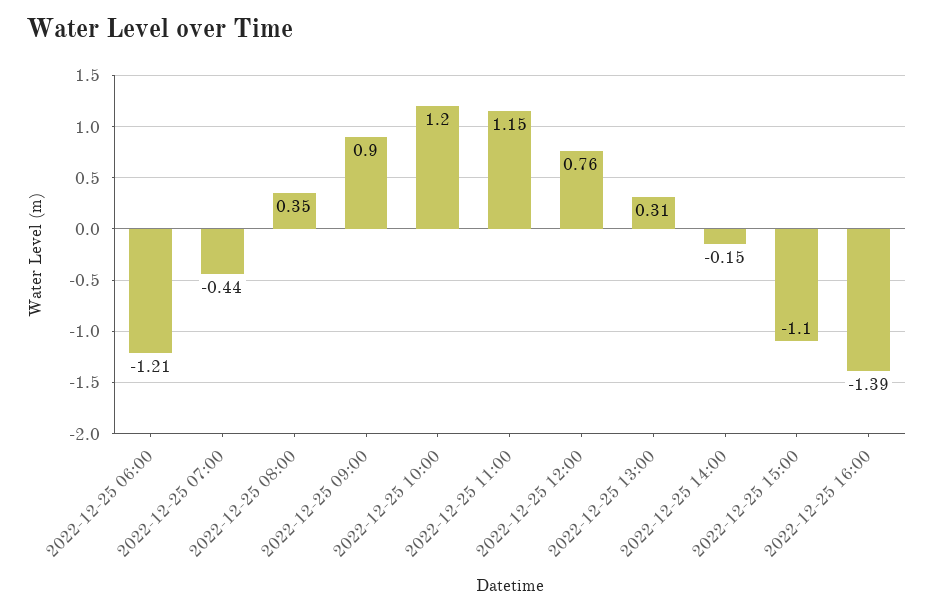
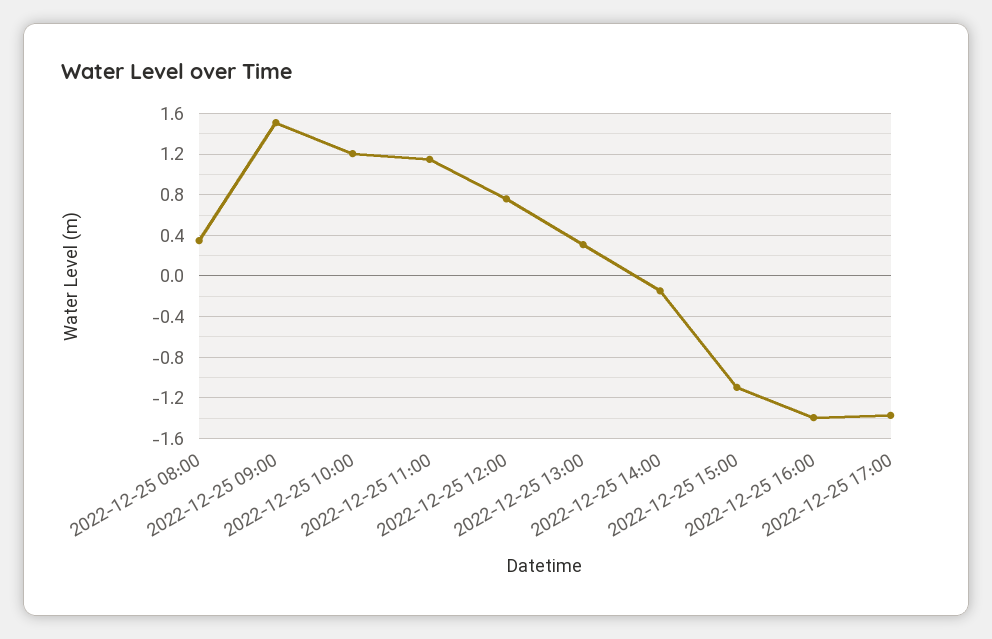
2022-12-25 06:00: -1.21 -> none
2022-12-25 07:00: -0.44 -> none
2022-12-25 09:00: 0.9 -> 1.5
2022-12-25 17:00: none -> -1.4

